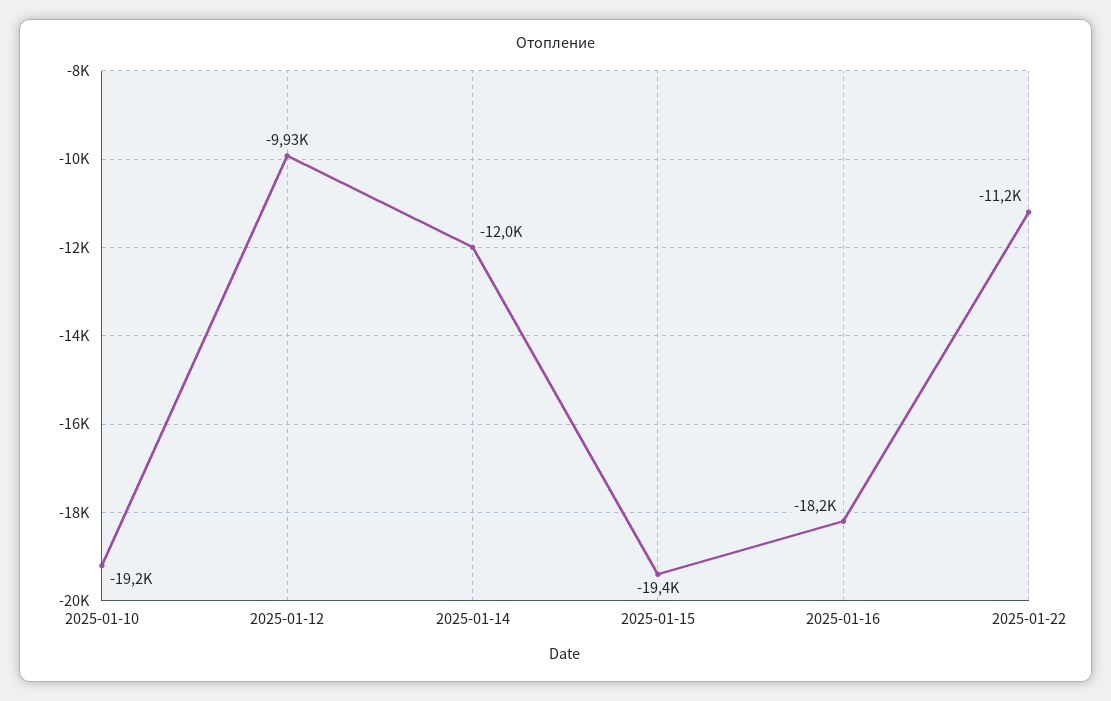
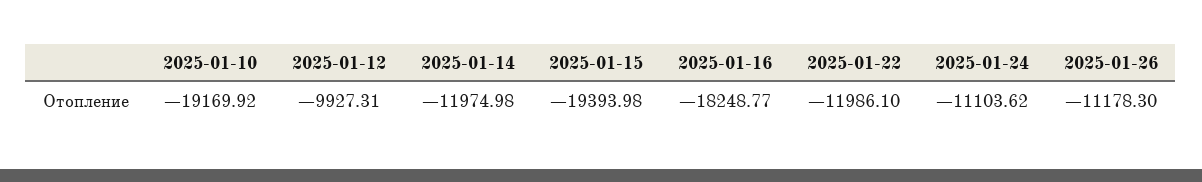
2025-01-22: -11200 -> -11986.1
2025-01-24: none -> -11103.62
2025-01-26: none -> -11178.3

